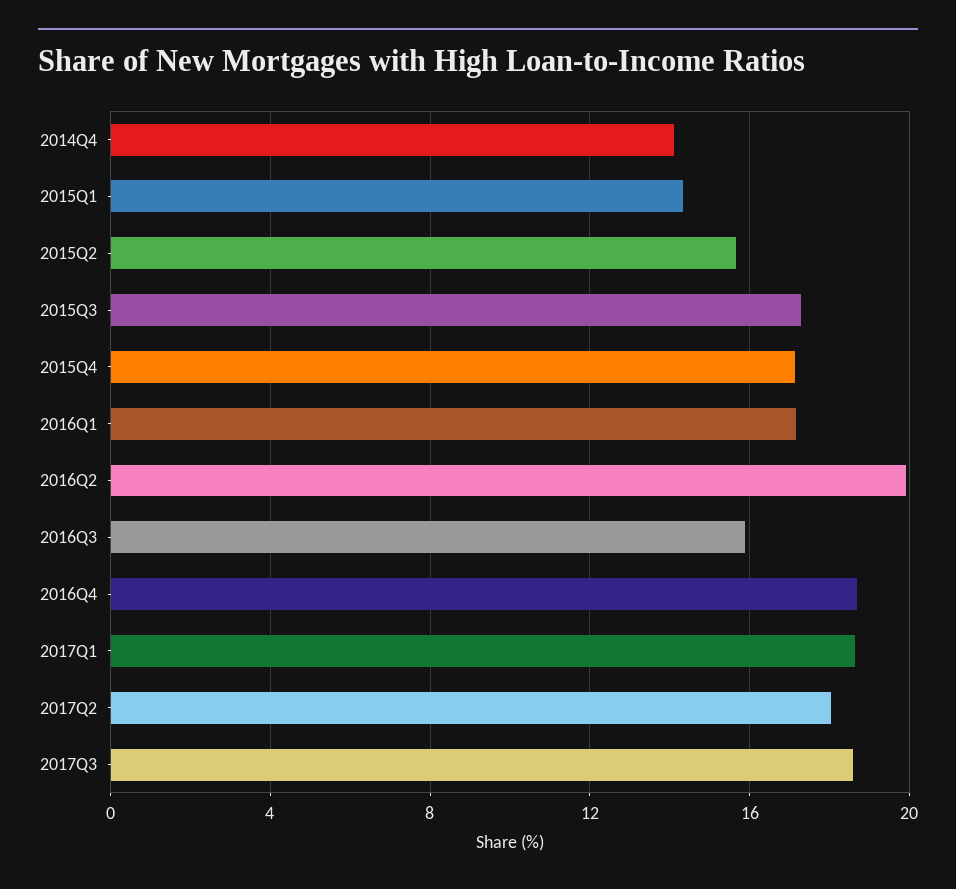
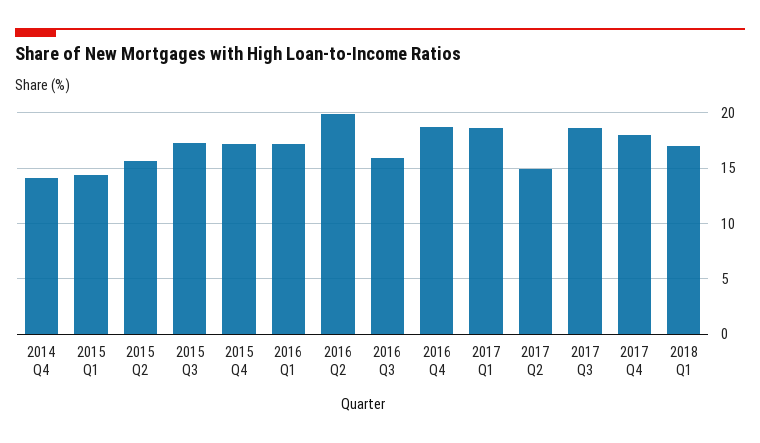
2017Q2: 18 -> 15
2017 Q4: none -> 18
2018 Q1: none -> 17

